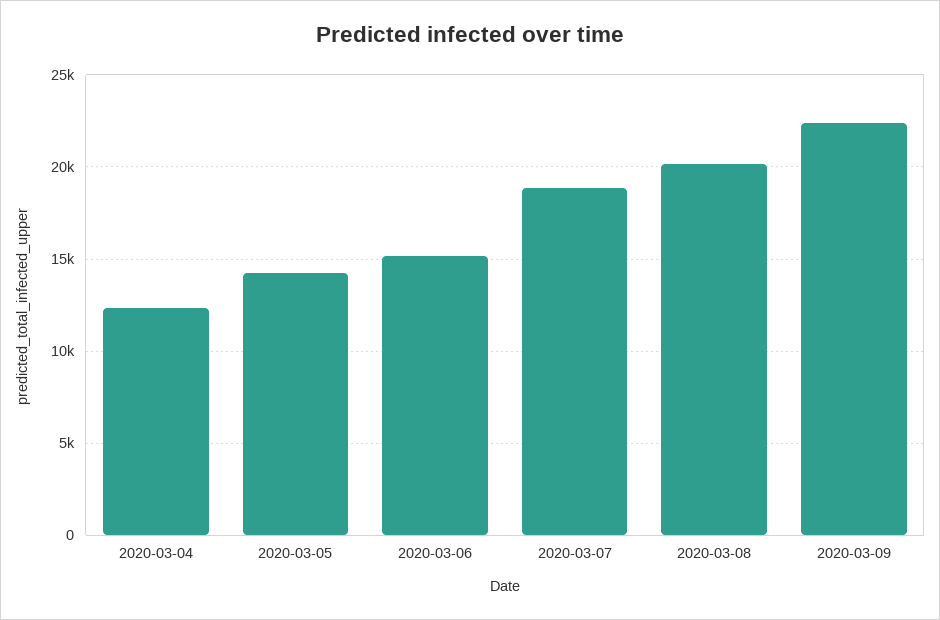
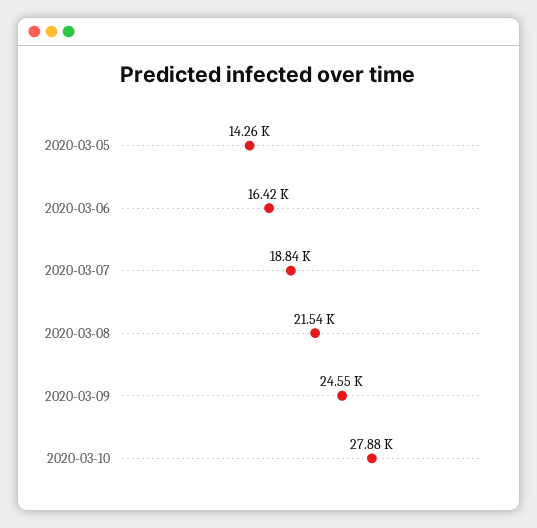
2020-03-04: 12500 -> none
2020-03-06: 15000 -> 16420
2020-03-08: 20000 -> 21540
2020-03-09: 22500 -> 24550
2020-03-10: none -> 27880

